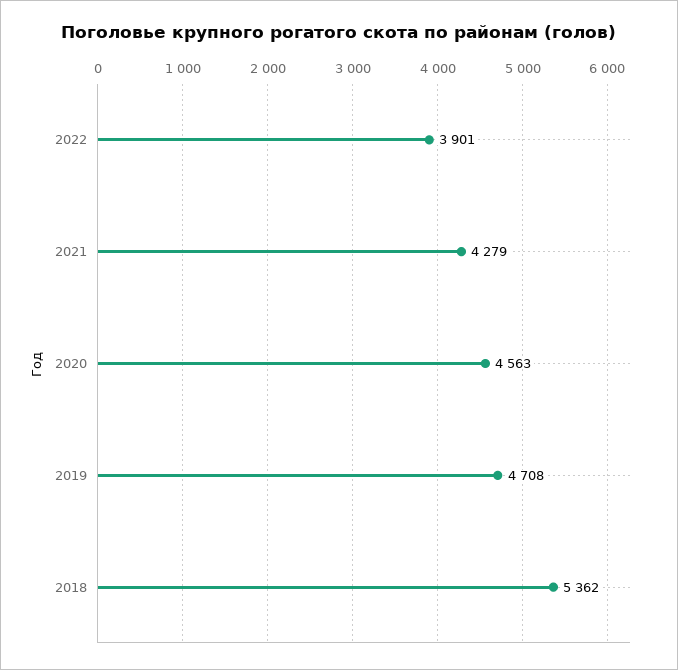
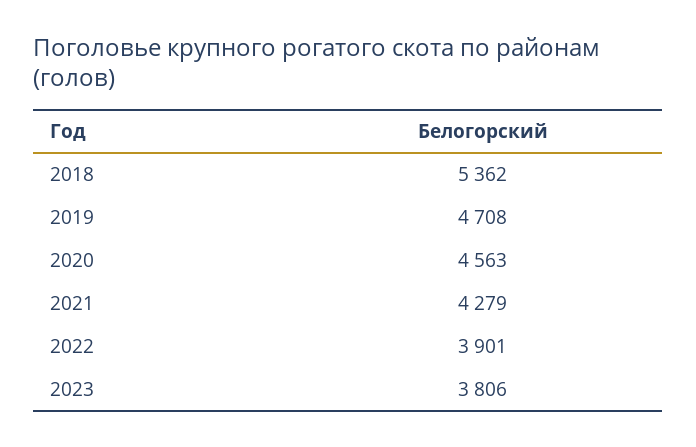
2023: none -> 3806

